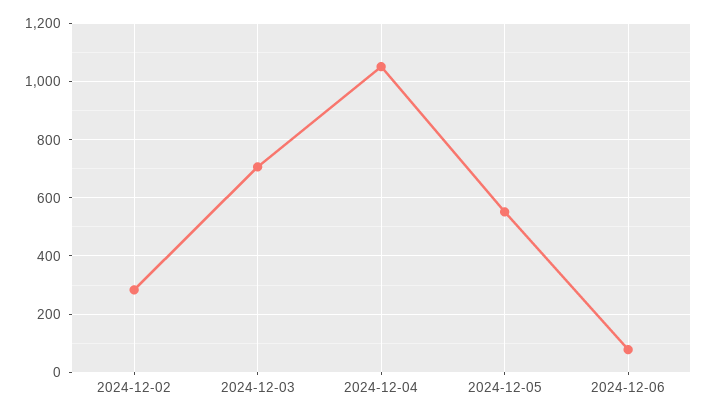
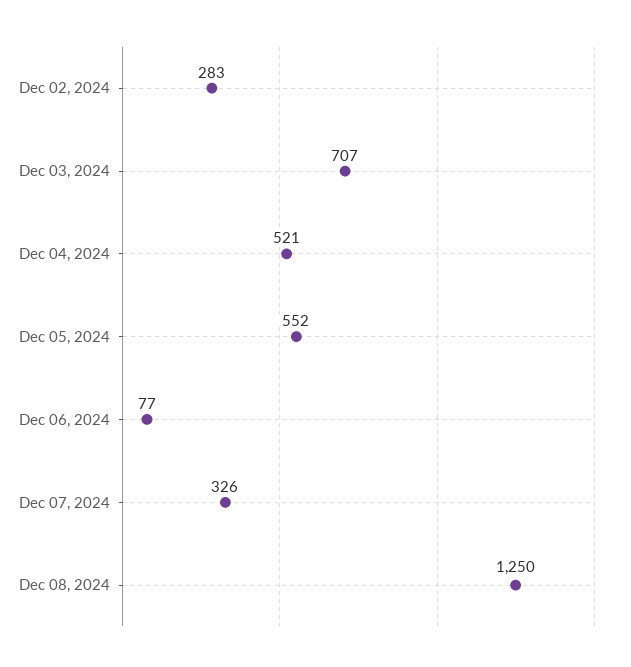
2024-12-04: 1050 -> 521
Dec 07, 2024: none -> 326
Dec 08, 2024: none -> 1250

